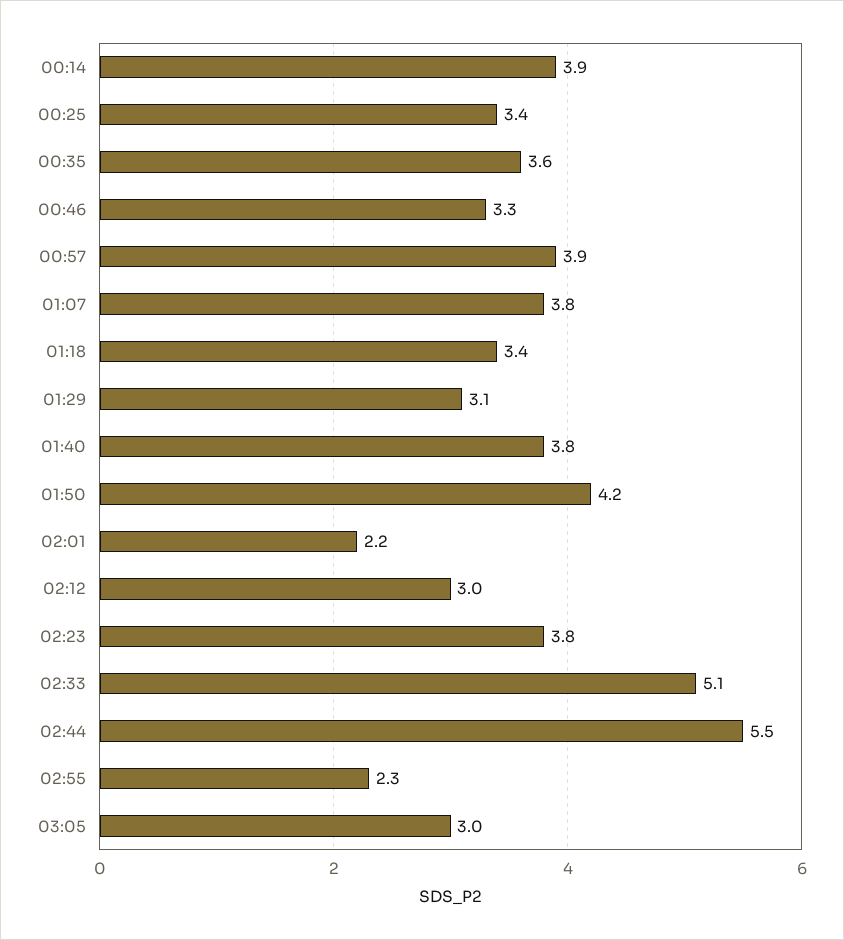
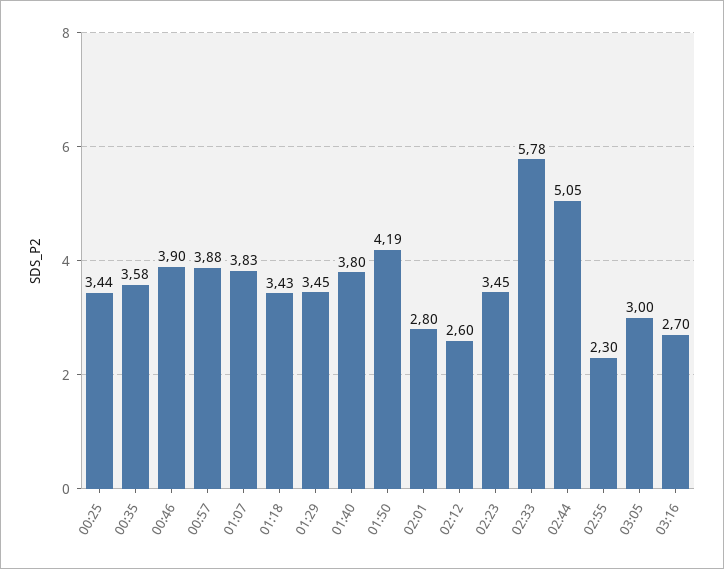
00:14: 3.9 -> none
00:46: 3.3 -> 3.9
01:29: 3.1 -> 3.45
02:01: 2.2 -> 2.8
02:12: 3 -> 2.6
02:23: 3.8 -> 3.45
02:33: 5.1 -> 5.78
02:44: 5.5 -> 5.05
03:16: none -> 2.7

